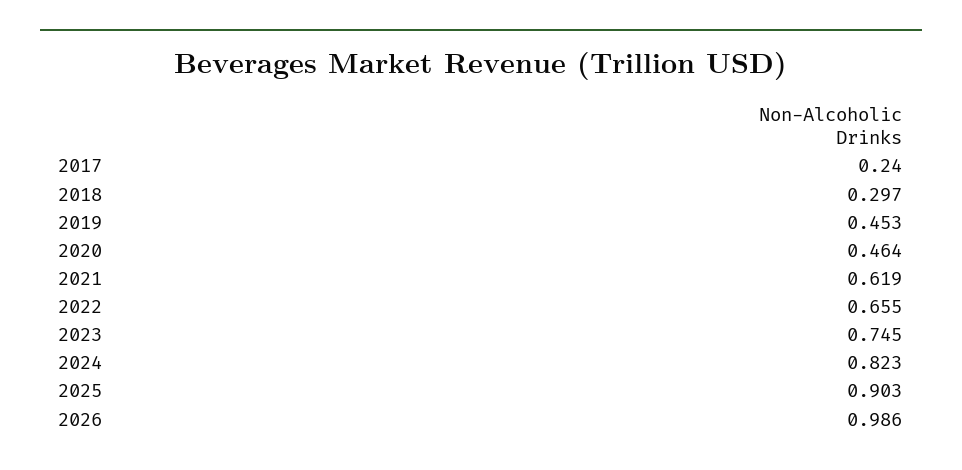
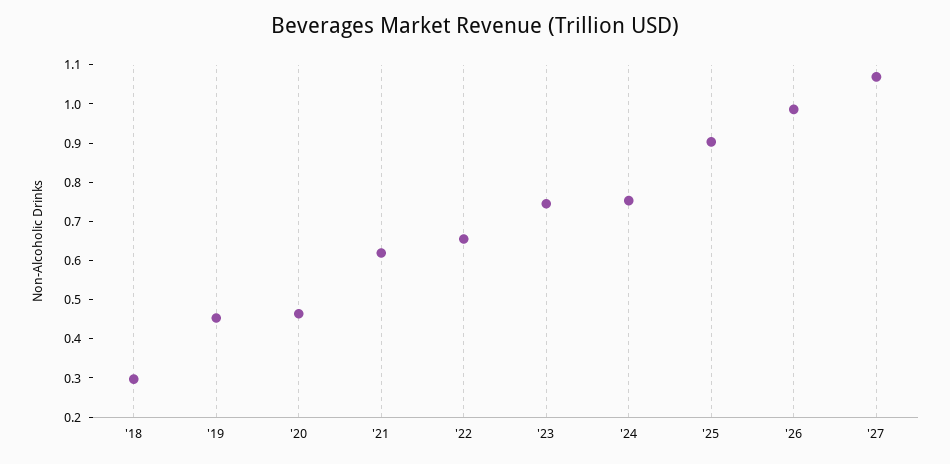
2017: 0.24 -> none
2024: 0.823 -> 0.75
'27: none -> 1.075

